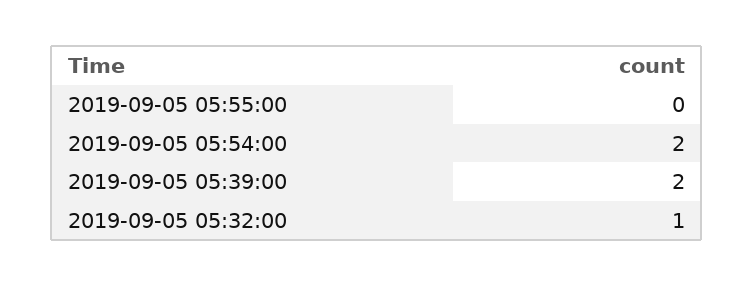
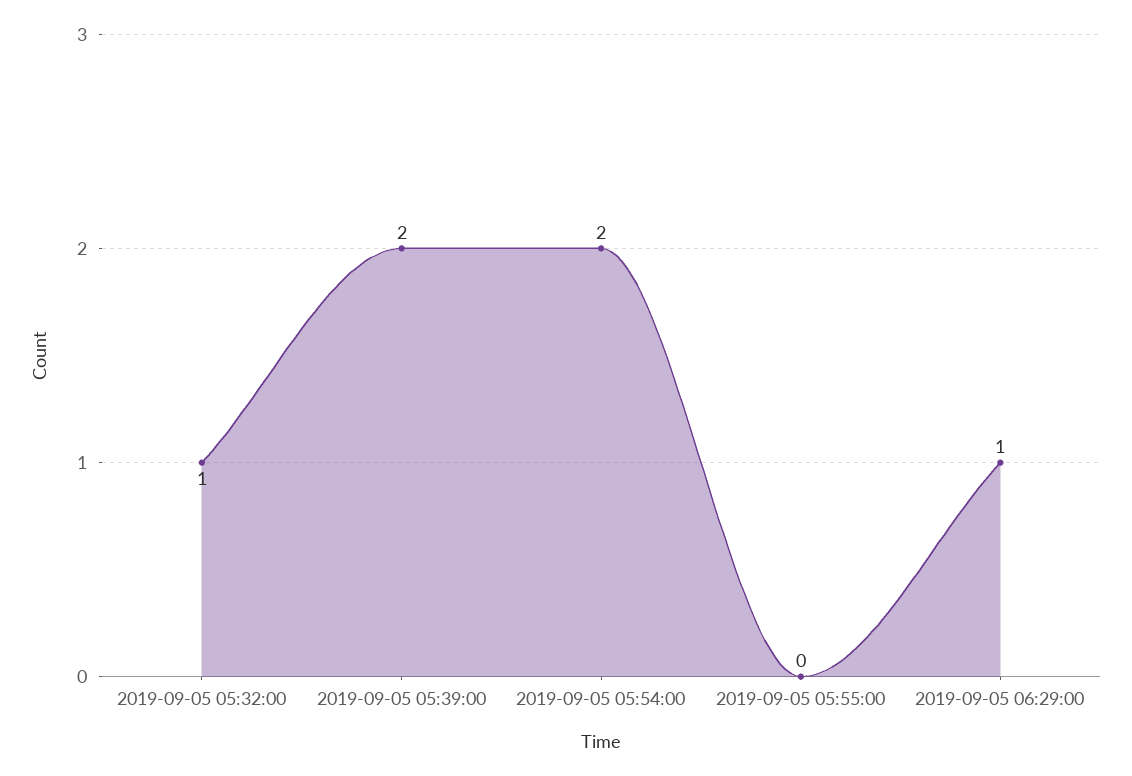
2019-09-05 06:29:00: none -> 1

